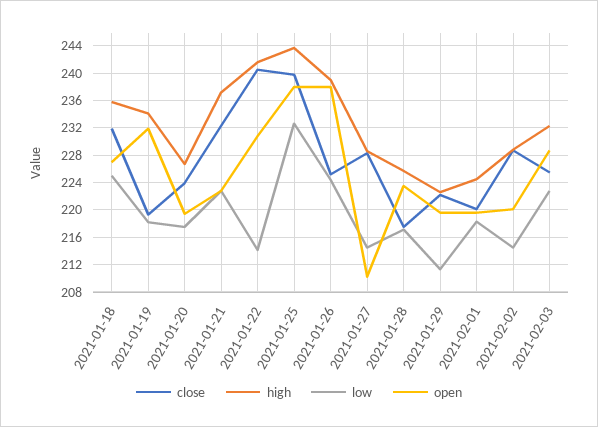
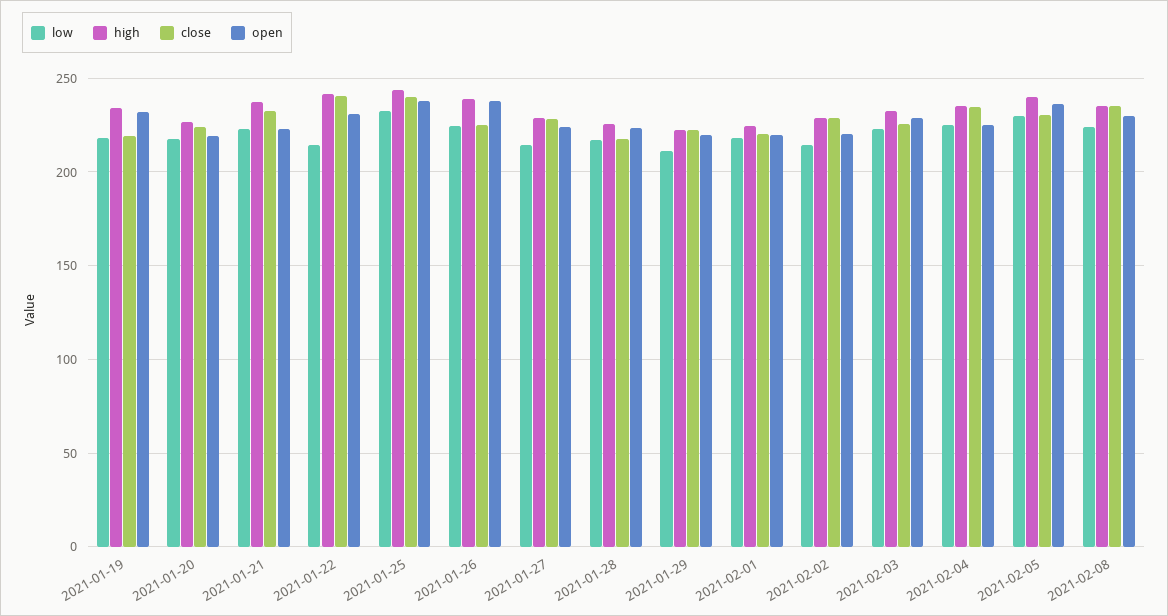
close, 2021-01-18: 232 -> none
high, 2021-01-18: 236 -> none
low, 2021-01-18: 225 -> none
open, 2021-01-18: 227 -> none
open, 2021-01-27: 210 -> 225
low, 2021-02-04: none -> 225
high, 2021-02-04: none -> 235
close, 2021-02-04: none -> 235
open, 2021-02-04: none -> 225
low, 2021-02-05: none -> 230
high, 2021-02-05: none -> 240
close, 2021-02-05: none -> 230
open, 2021-02-05: none -> 235
low, 2021-02-08: none -> 225
high, 2021-02-08: none -> 235
close, 2021-02-08: none -> 235
open, 2021-02-08: none -> 230

